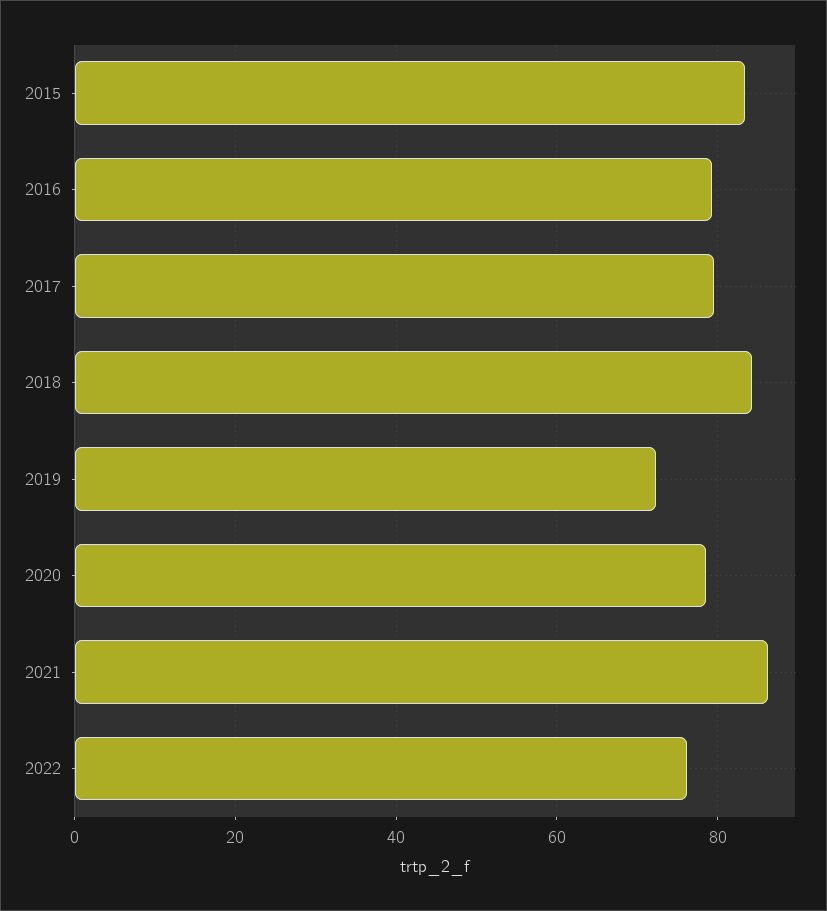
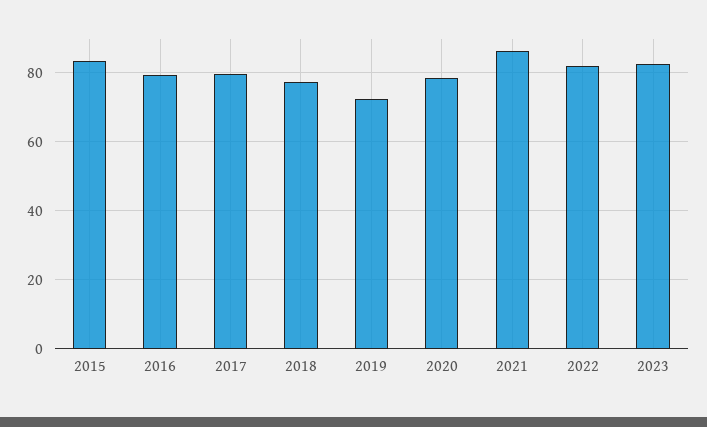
2018: 84 -> 78
2022: 76 -> 82
2023: none -> 82

